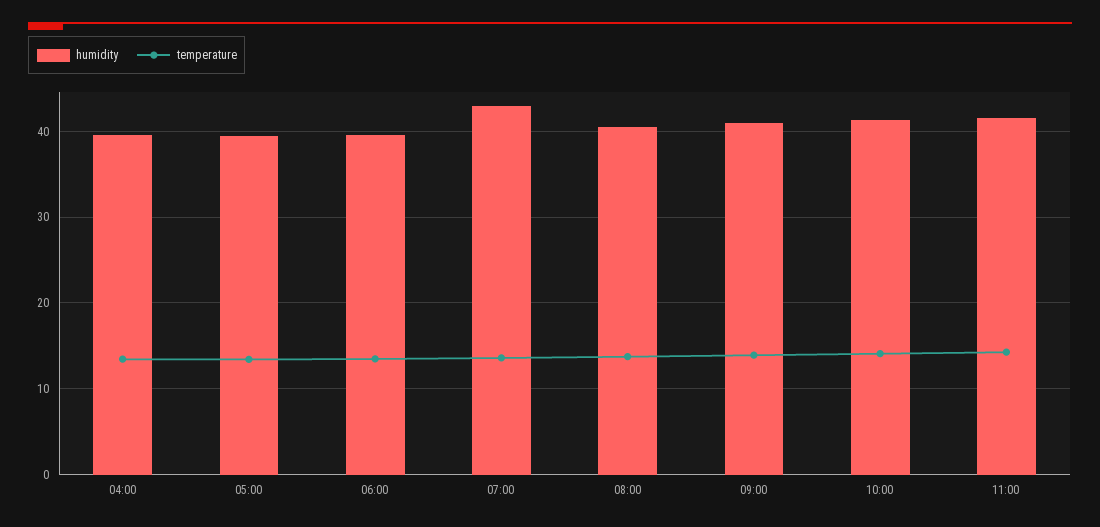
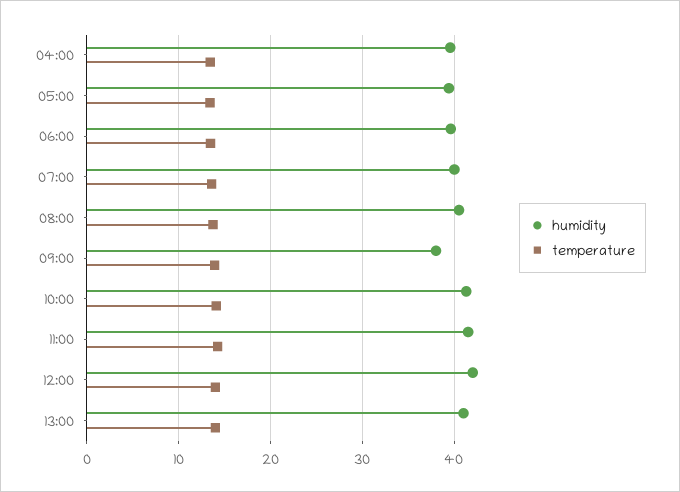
humidity, 07:00: 43 -> 40
humidity, 09:00: 41 -> 38
humidity, 12:00: none -> 42
temperature, 12:00: none -> 14
humidity, 13:00: none -> 41
temperature, 13:00: none -> 14

